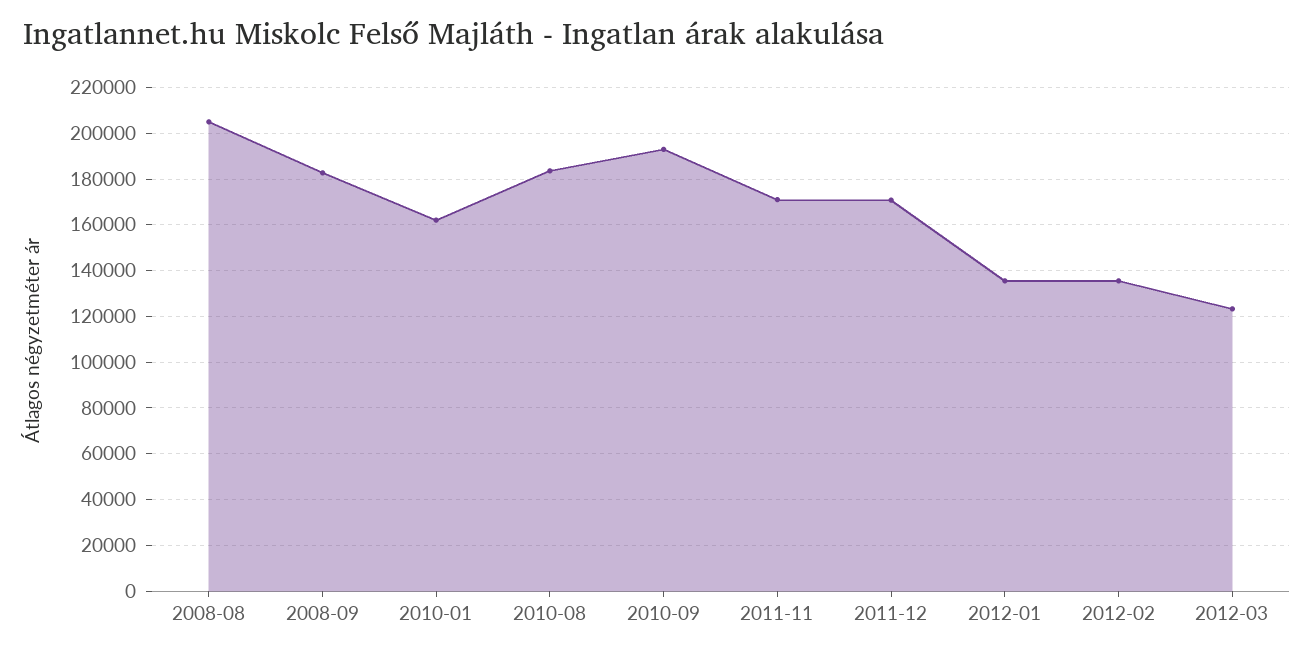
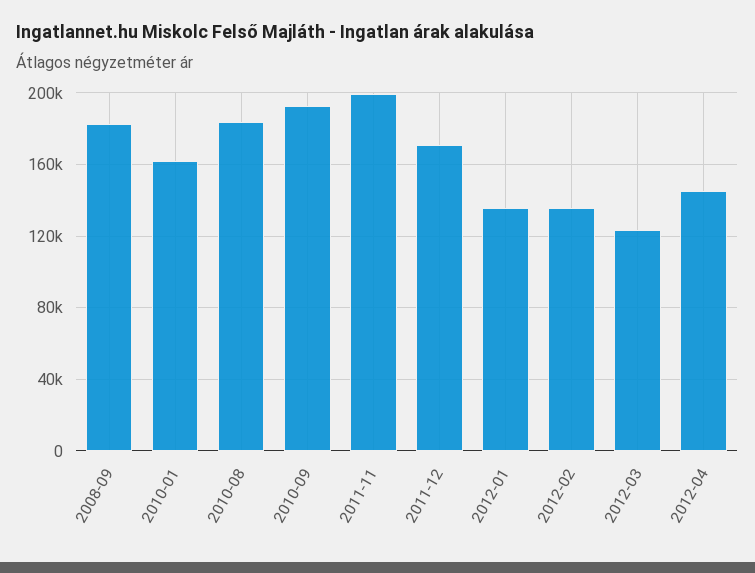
2008-08: 205000 -> none
2011-11: 170000 -> 200000
2012-04: none -> 145000

